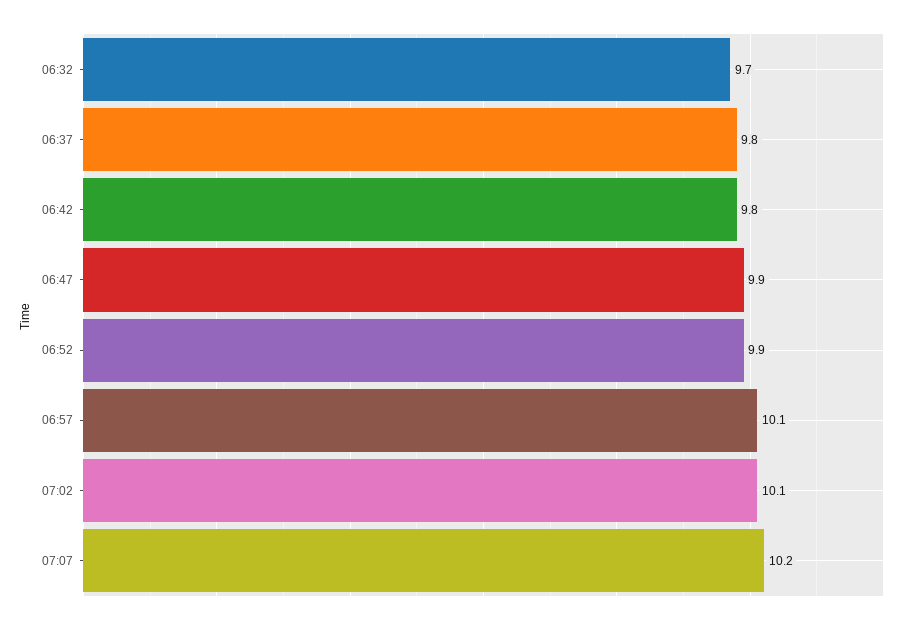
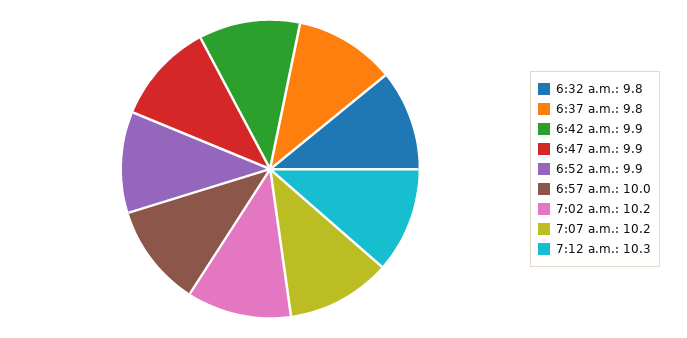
06:32: 9.7 -> 9.8
06:42: 9.8 -> 9.9
06:57: 10.1 -> 10
07:02: 10.1 -> 10.2
7:12 a.m.: none -> 10.3

